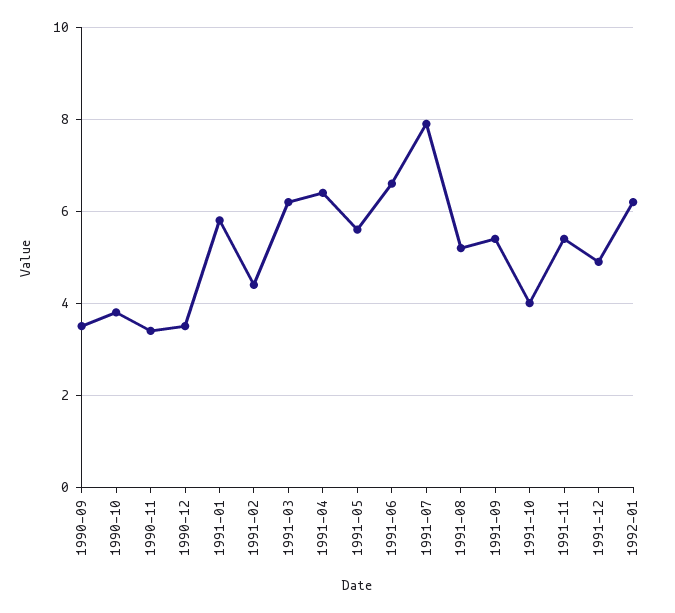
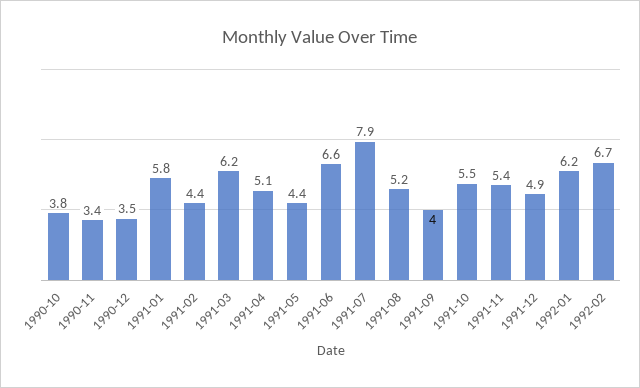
1990-09: 3.5 -> none
1991-04: 6.5 -> 5.1
1991-05: 5.5 -> 4.4
1991-09: 5.5 -> 4
1991-10: 4 -> 5.5
1992-02: none -> 6.7

